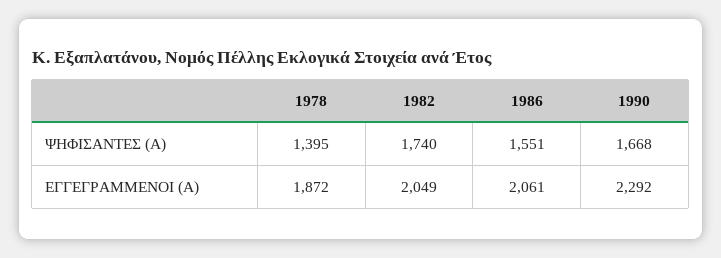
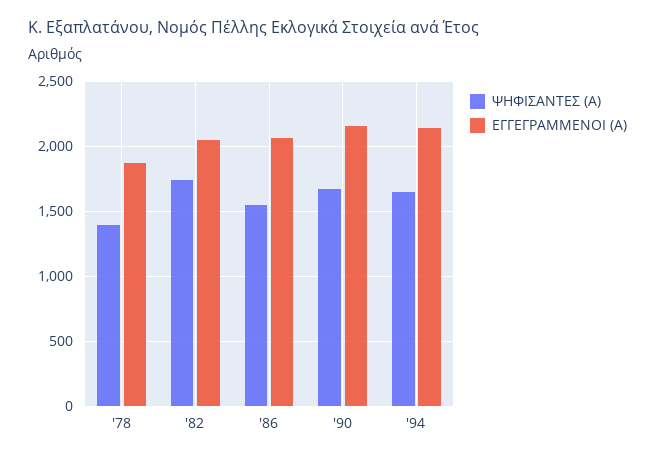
ΕΓΓΕΓΡΑΜΜΕΝΟΙ (Α), 1990: 2292 -> 2150
ΨΗΦΙΣΑΝΤΕΣ (Α), '94: none -> 1650
ΕΓΓΕΓΡΑΜΜΕΝΟΙ (Α), '94: none -> 2150

